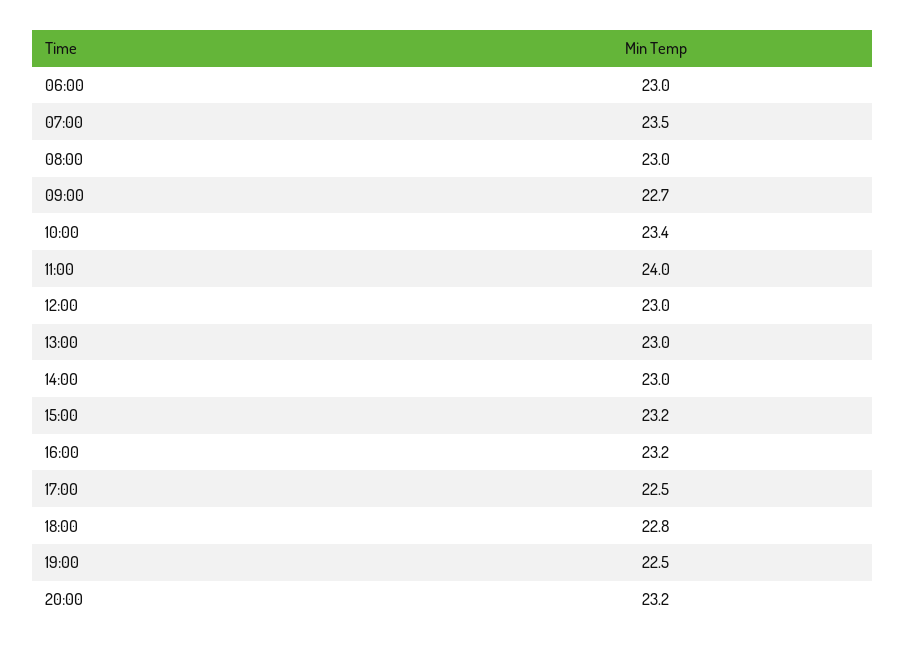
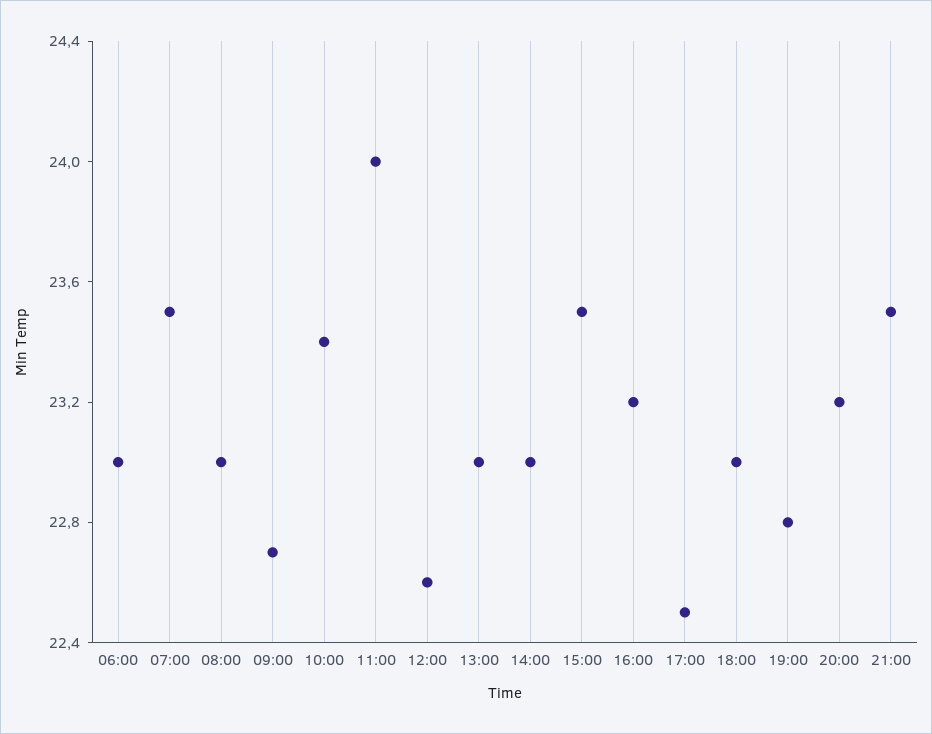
12:00: 23 -> 22.6
15:00: 23.2 -> 23.5
18:00: 22.8 -> 23
19:00: 22.5 -> 22.8
21:00: none -> 23.5

